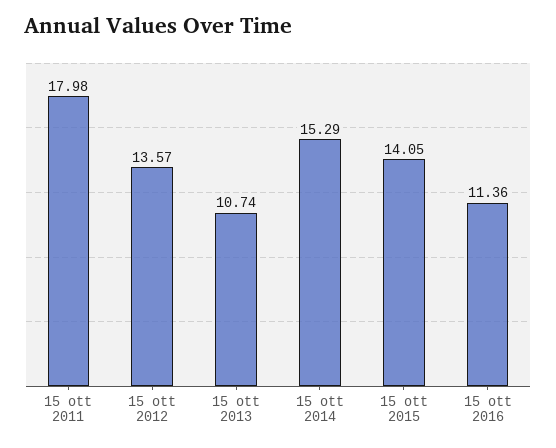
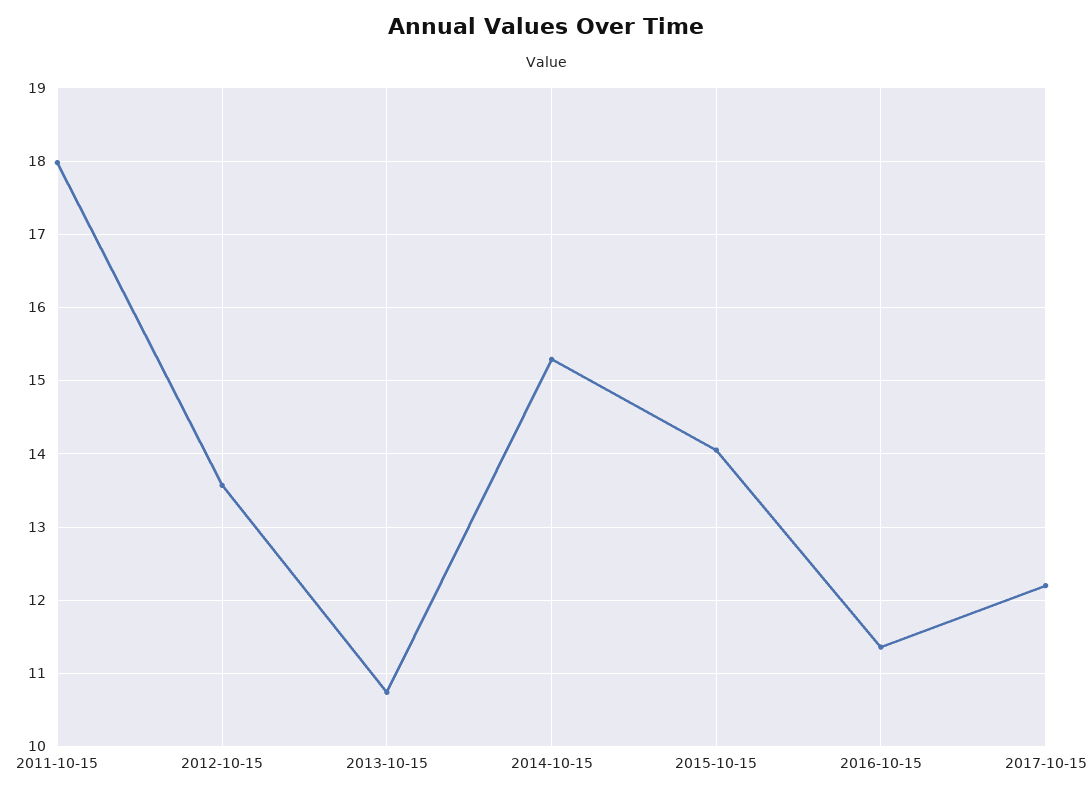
2017-10-15: none -> 12.2

